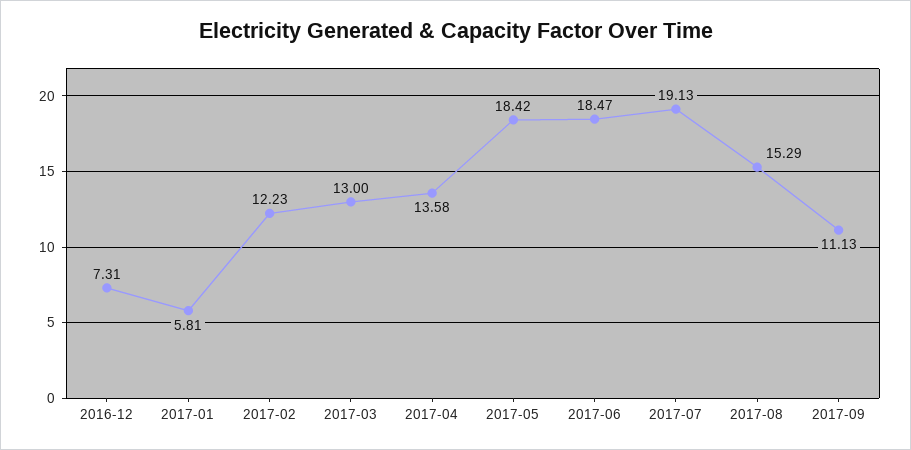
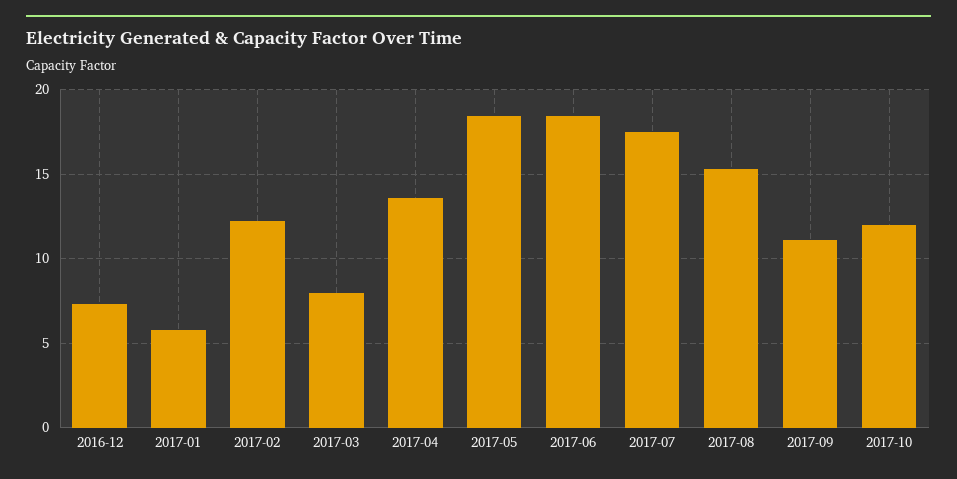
2017-03: 13 -> 8
2017-07: 19.13 -> 17.5
2017-10: none -> 12

